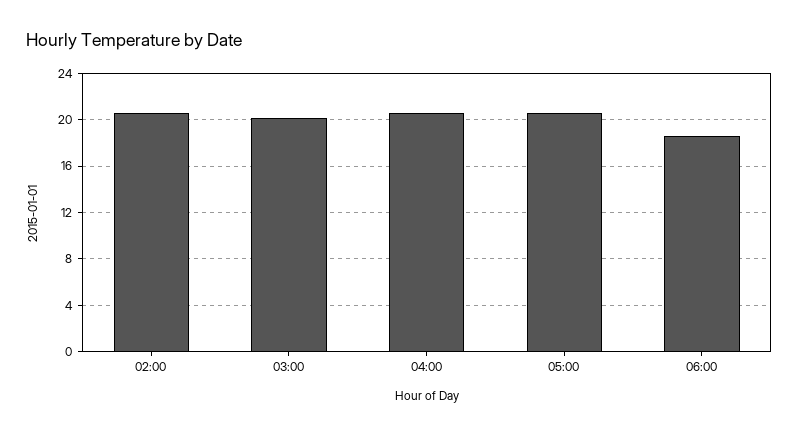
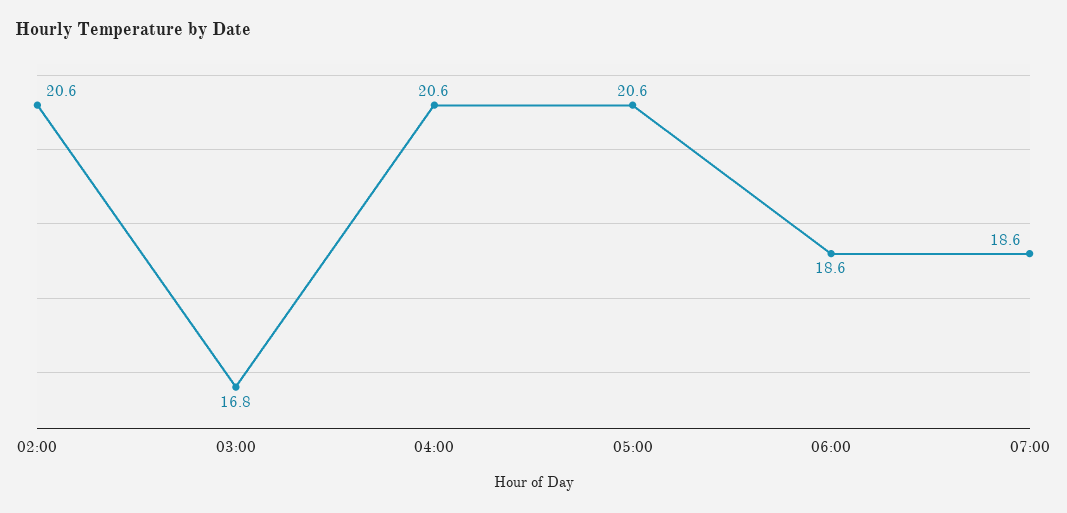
03:00: 20 -> 16.8
07:00: none -> 18.6

